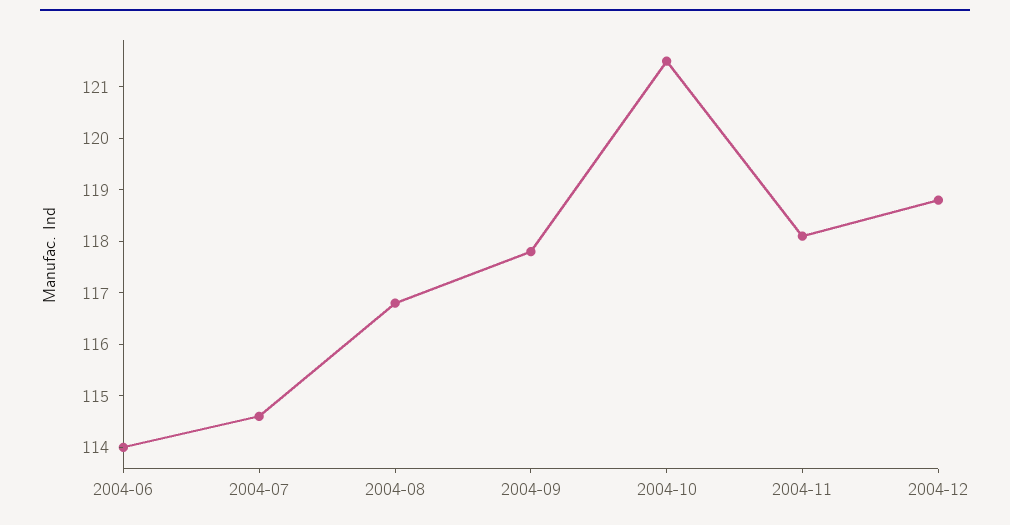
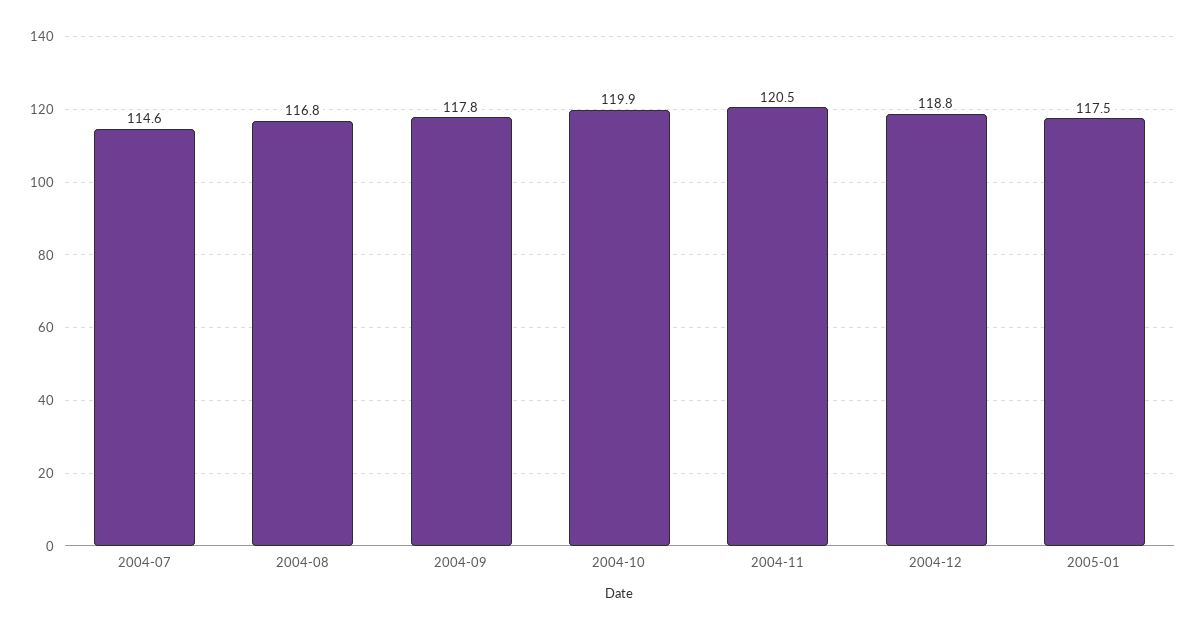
2004-06: 114 -> none
2004-10: 121.5 -> 119.9
2004-11: 118 -> 120.5
2005-01: none -> 117.5

